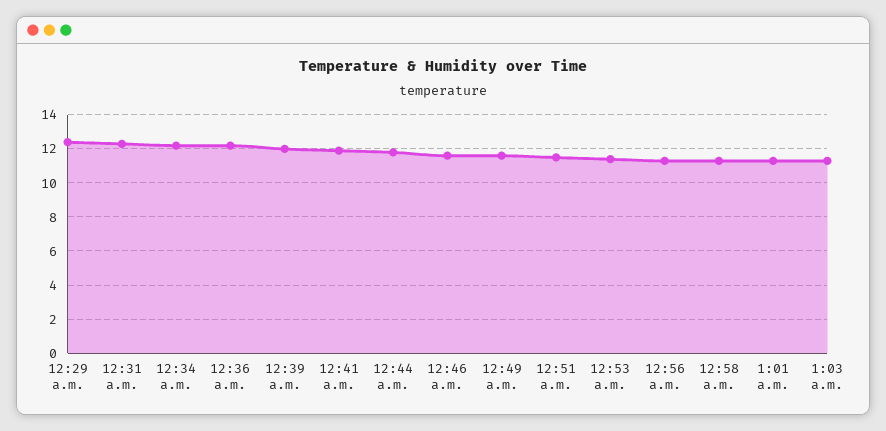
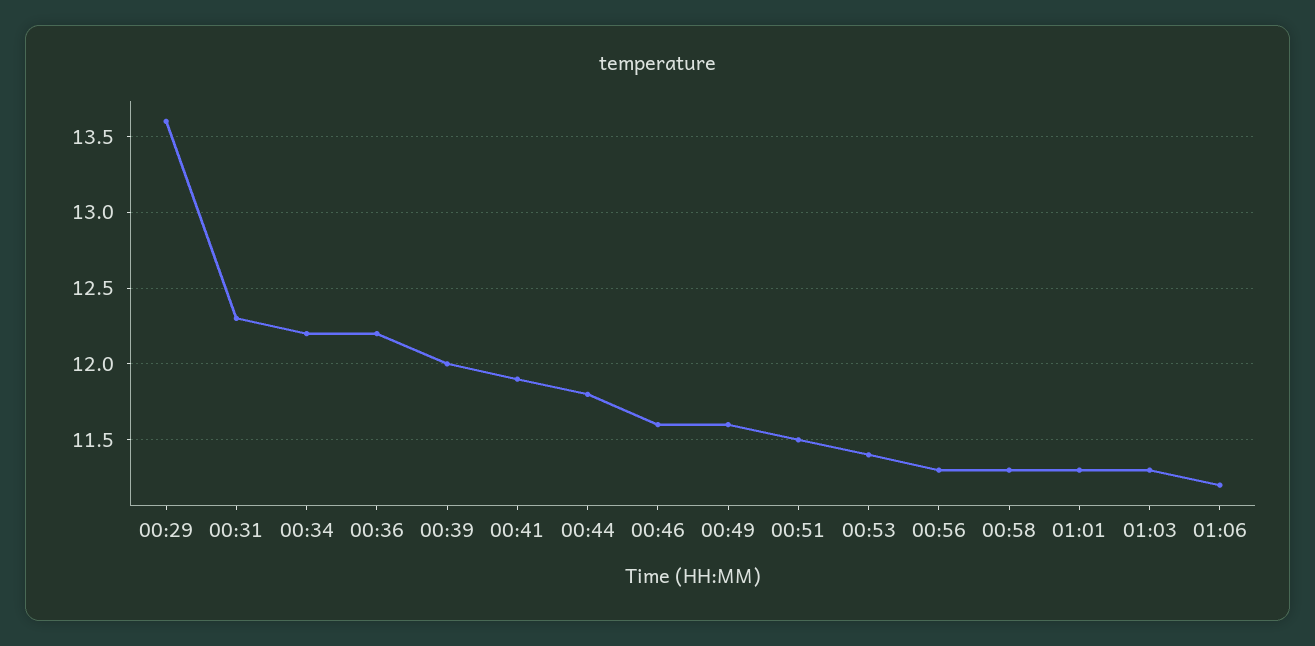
12:29 a.m.: 12.5 -> 13.6
01:06: none -> 11.2

